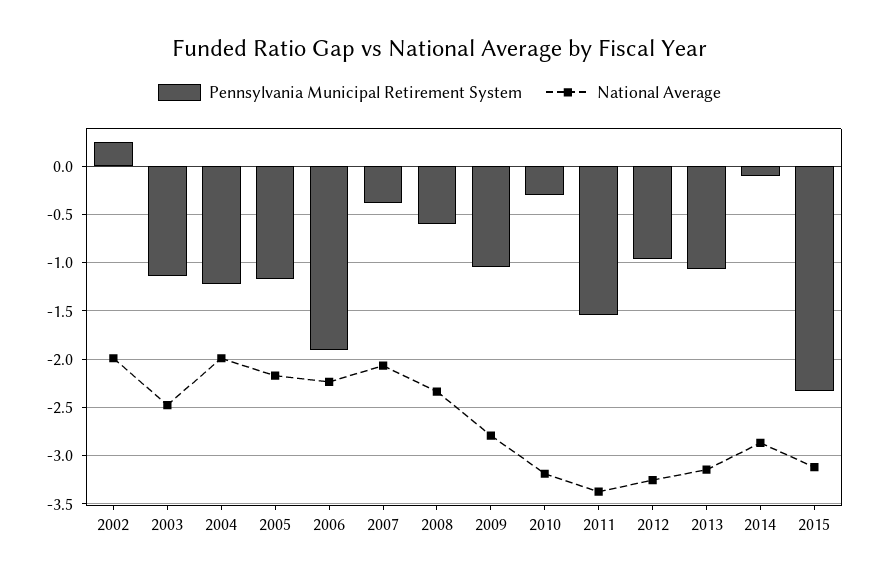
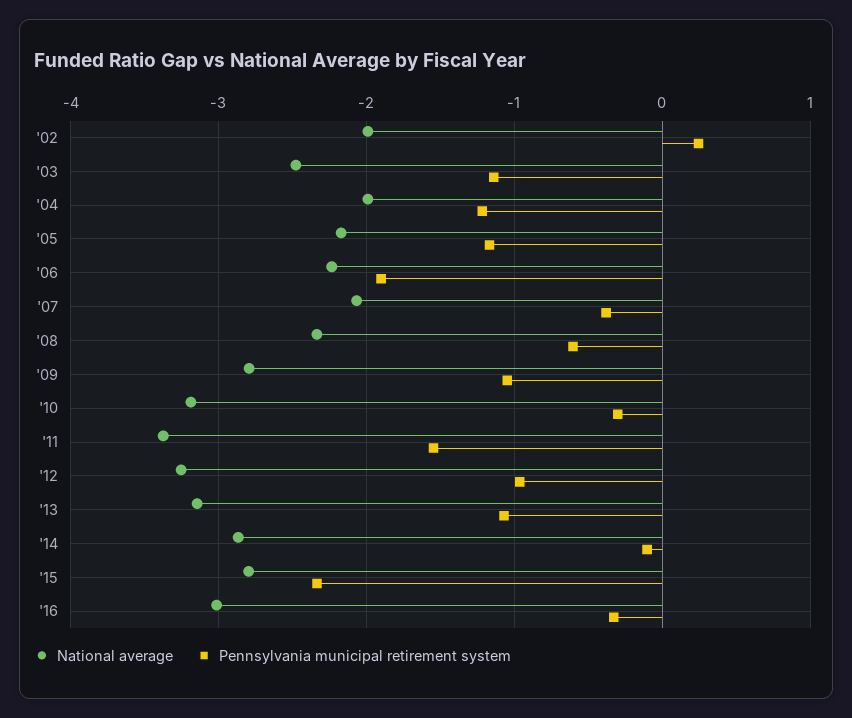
National Average, 2015: -3.1 -> -2.8
National Average, '16: none -> -3
Pennsylvania Municipal Retirement System, '16: none -> -0.3

